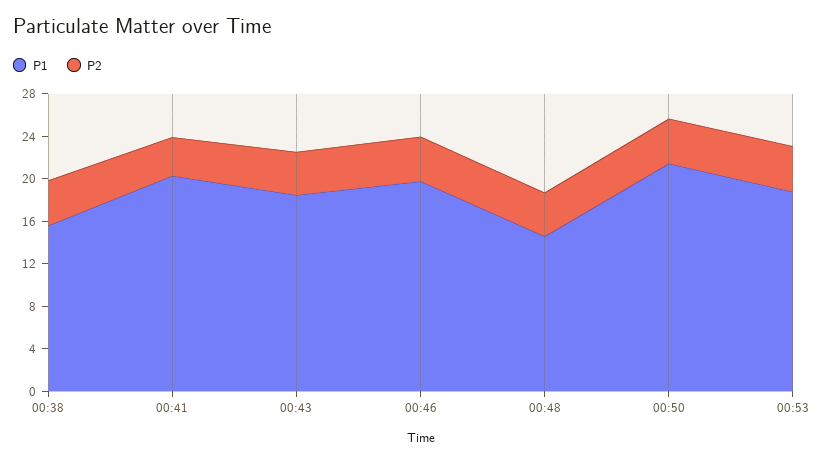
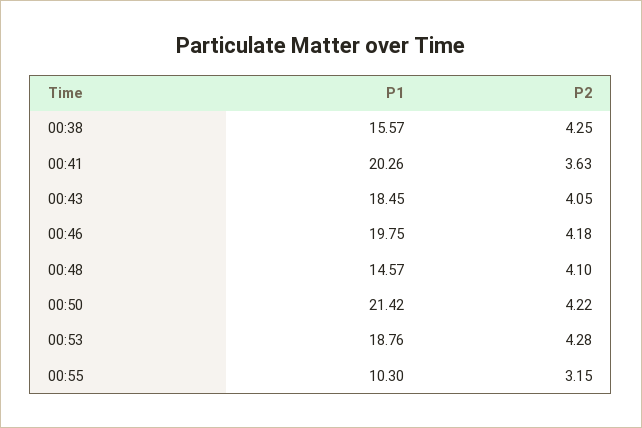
P1, 00:55: none -> 10.3
P2, 00:55: none -> 3.15

